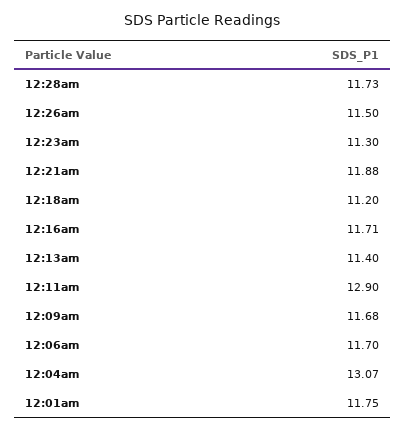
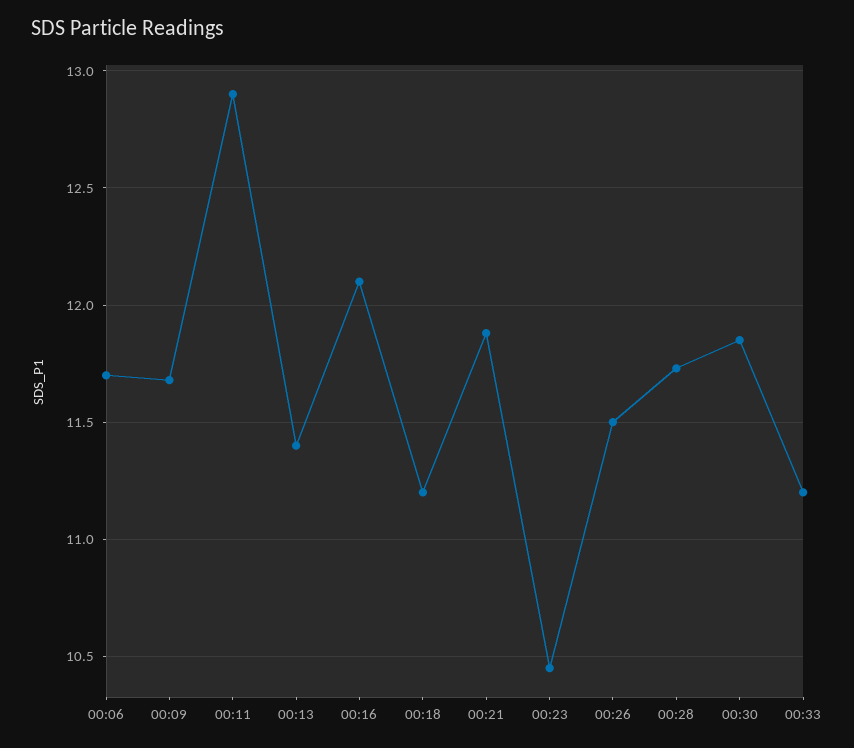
12:23am: 11.3 -> 10.45
12:16am: 11.71 -> 12.1
12:04am: 13.07 -> none
12:01am: 11.75 -> none
00:30: none -> 11.85
00:33: none -> 11.2

